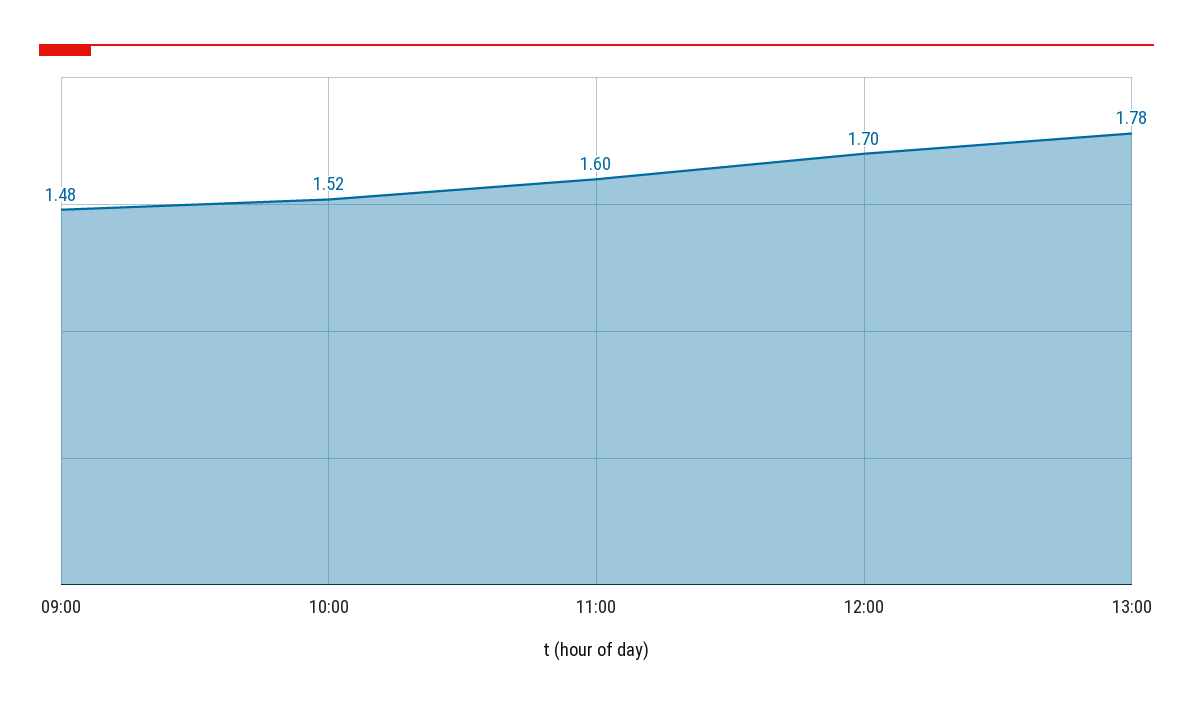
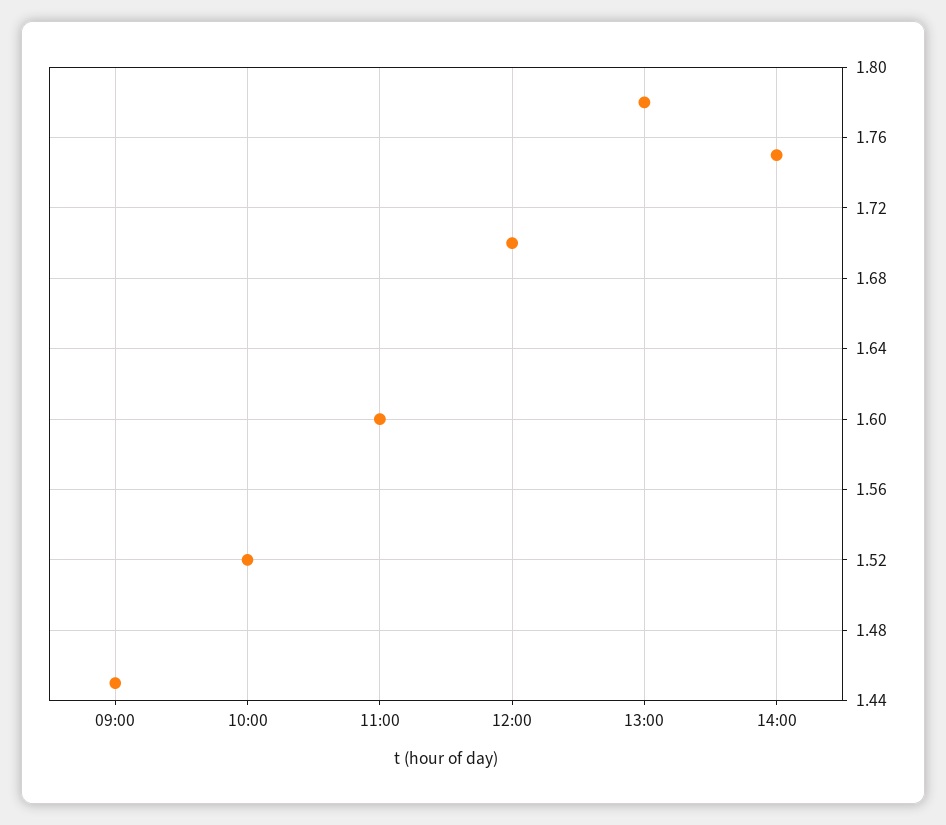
09:00: 1.48 -> 1.45
14:00: none -> 1.75

